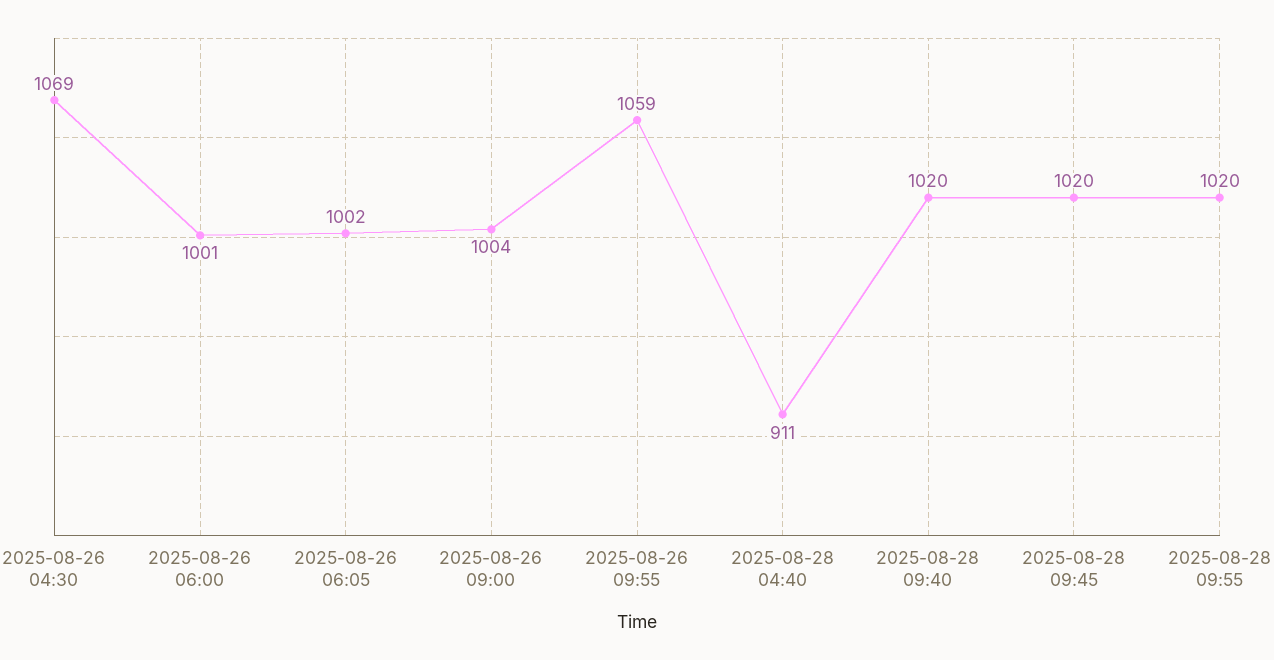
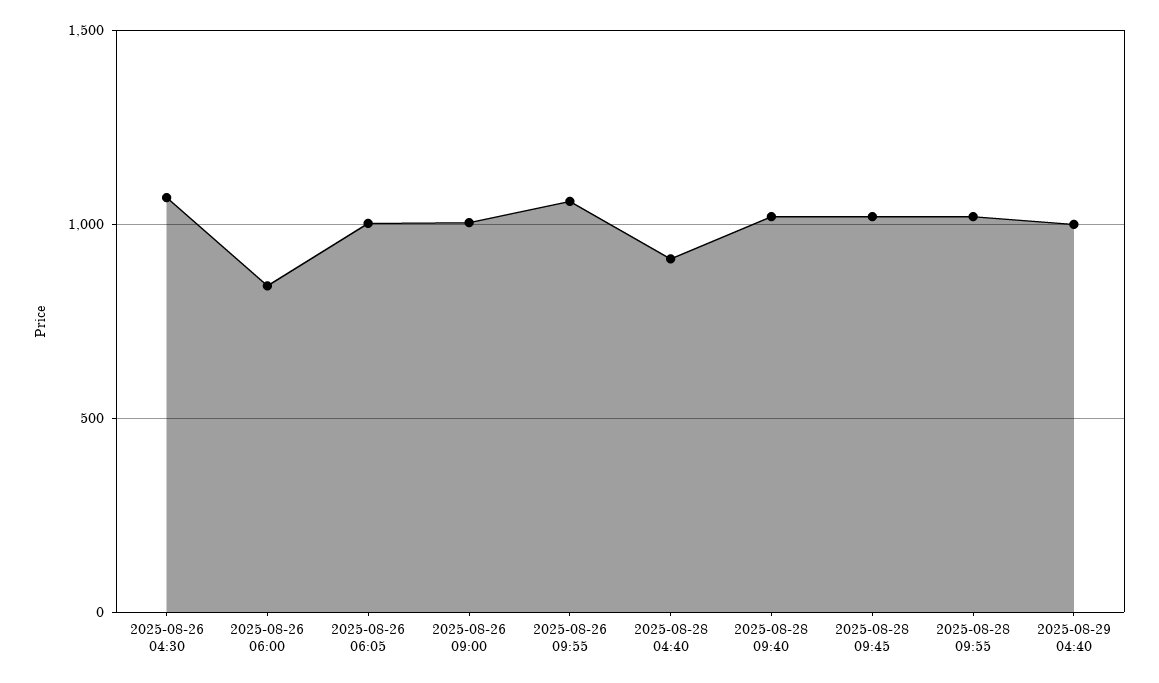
2025-08-26 06:00: 1001 -> 850
2025-08-29 04:40: none -> 1000

